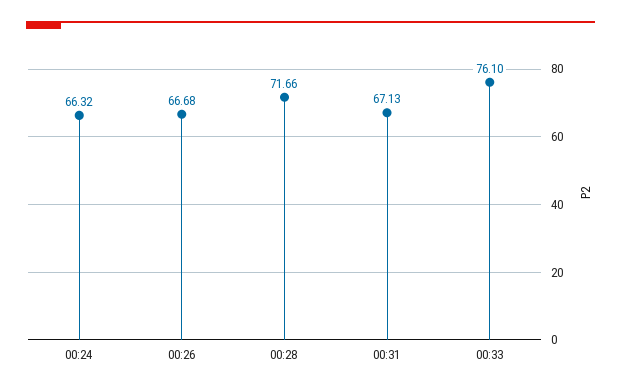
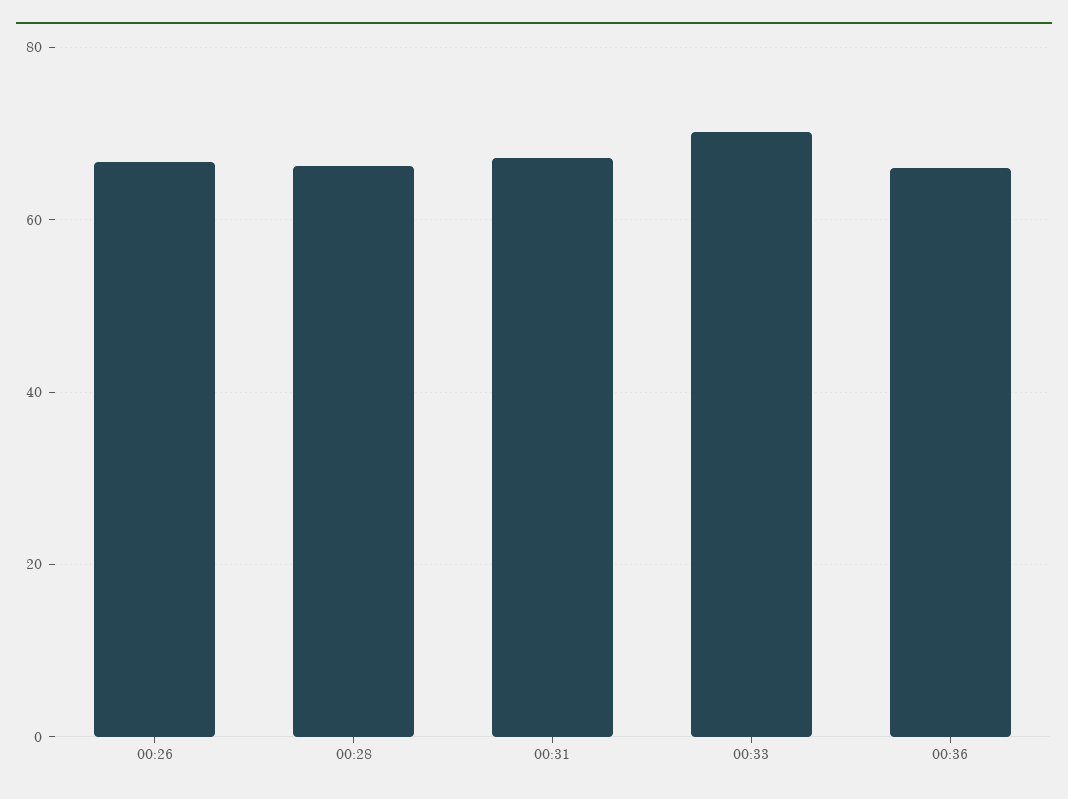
00:24: 66.32 -> none
00:28: 71.66 -> 66
00:33: 76.1 -> 70
00:36: none -> 66

